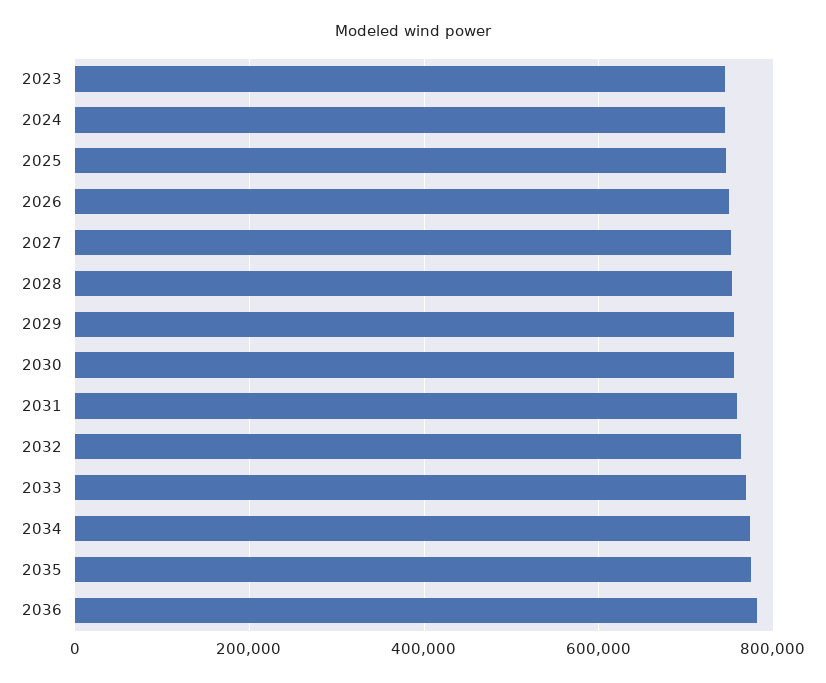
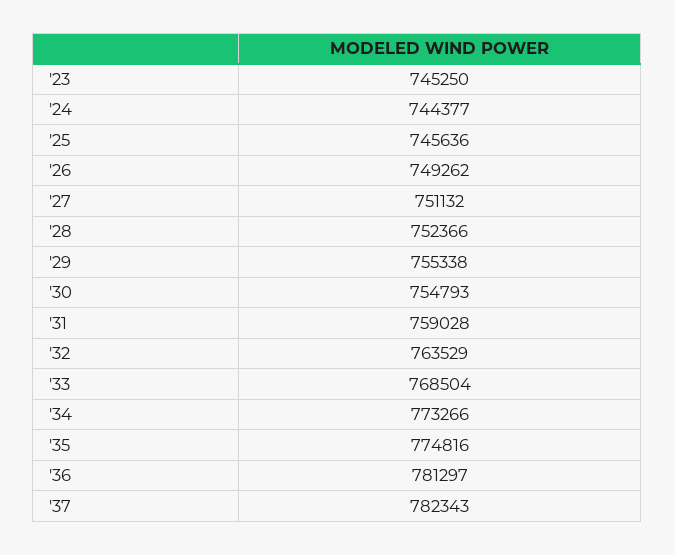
'37: none -> 782343

